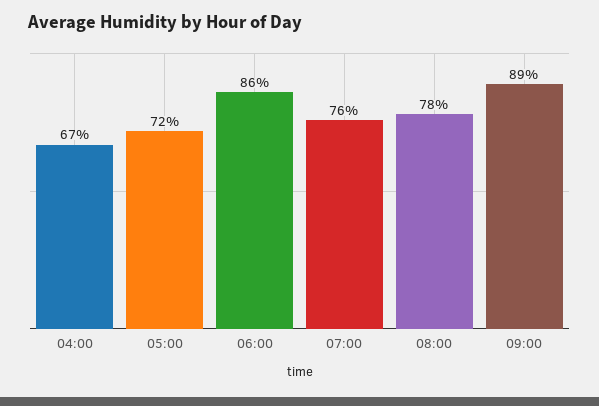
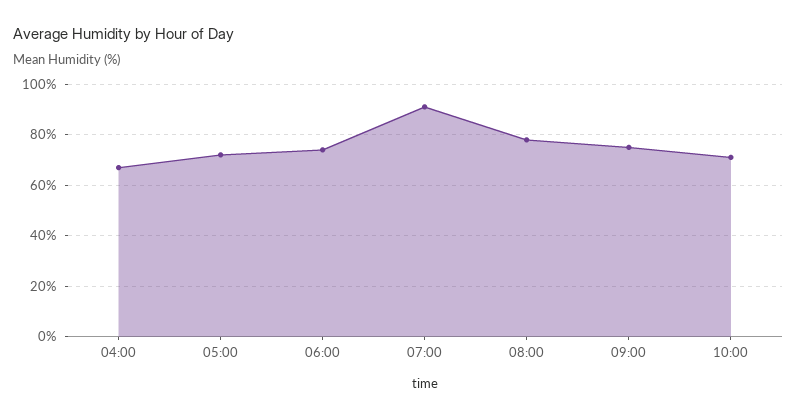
06:00: 86 -> 75
07:00: 76 -> 90
09:00: 89 -> 75
10:00: none -> 70

